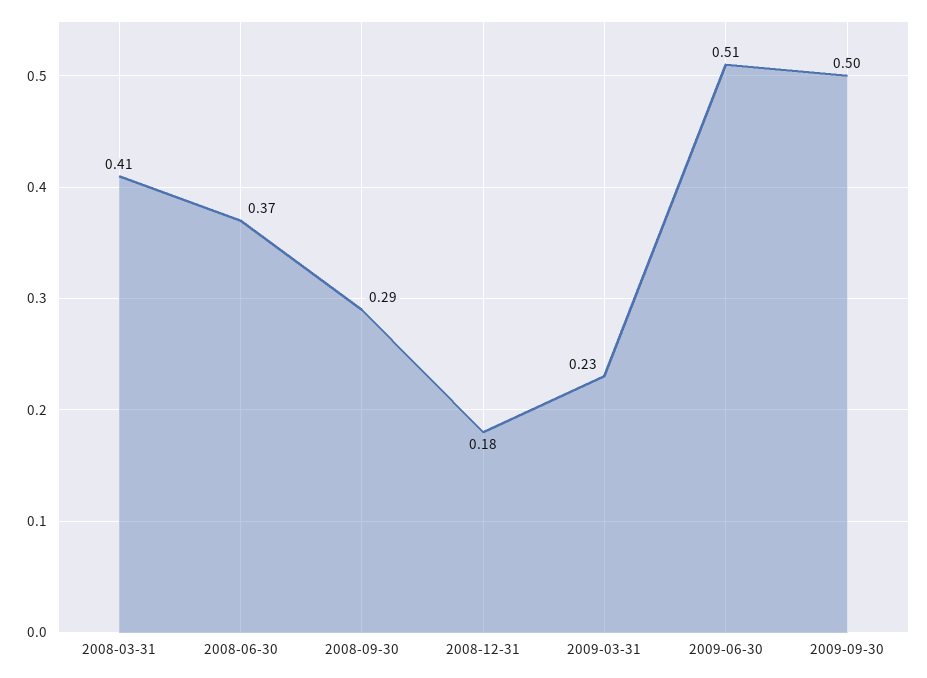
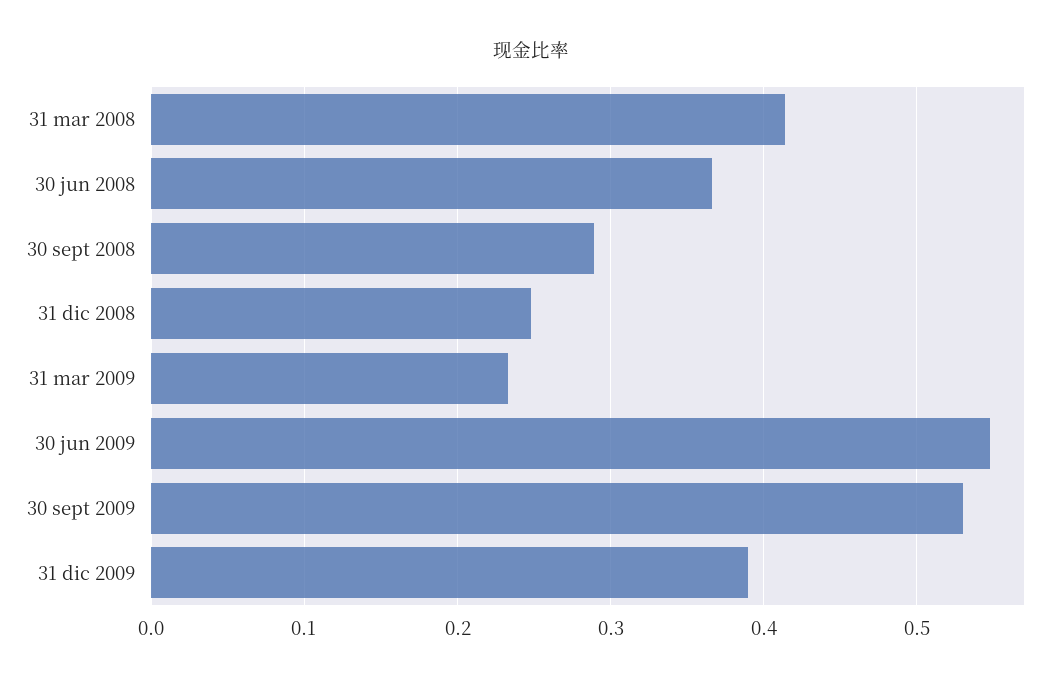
2008-12-31: 0.18 -> 0.25
2009-06-30: 0.51 -> 0.55
2009-09-30: 0.5 -> 0.53
31 dic 2009: none -> 0.39

